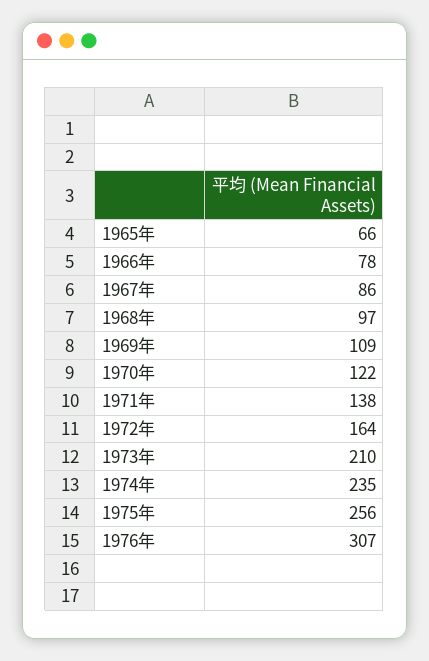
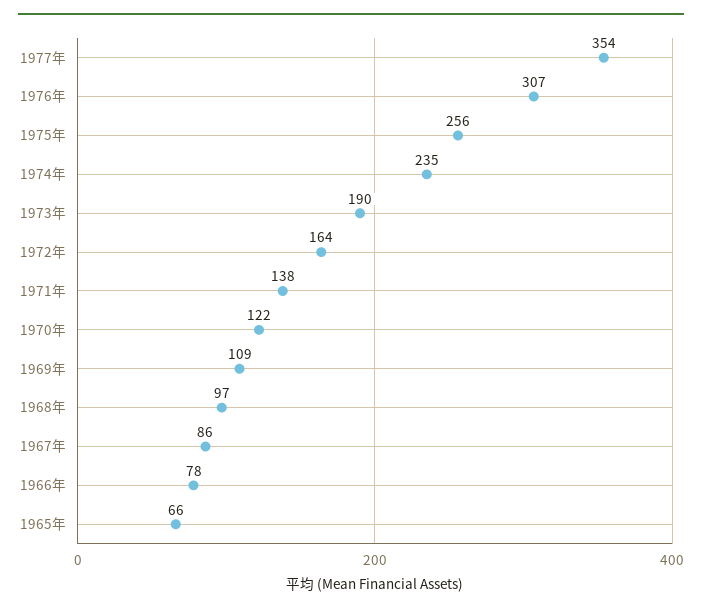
1973年: 210 -> 190
1977年: none -> 354

